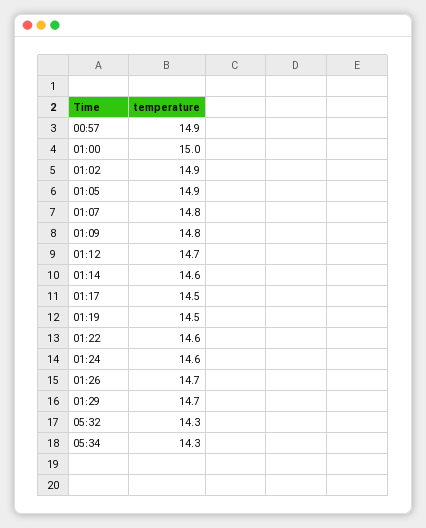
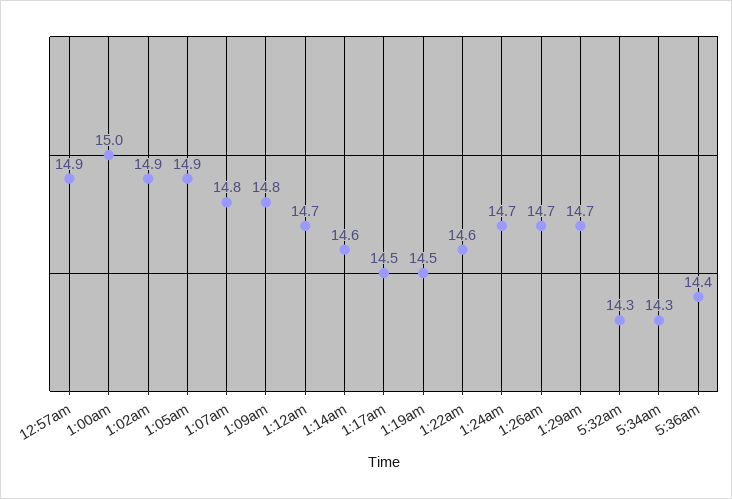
01:24: 14.6 -> 14.7
5:36am: none -> 14.4

